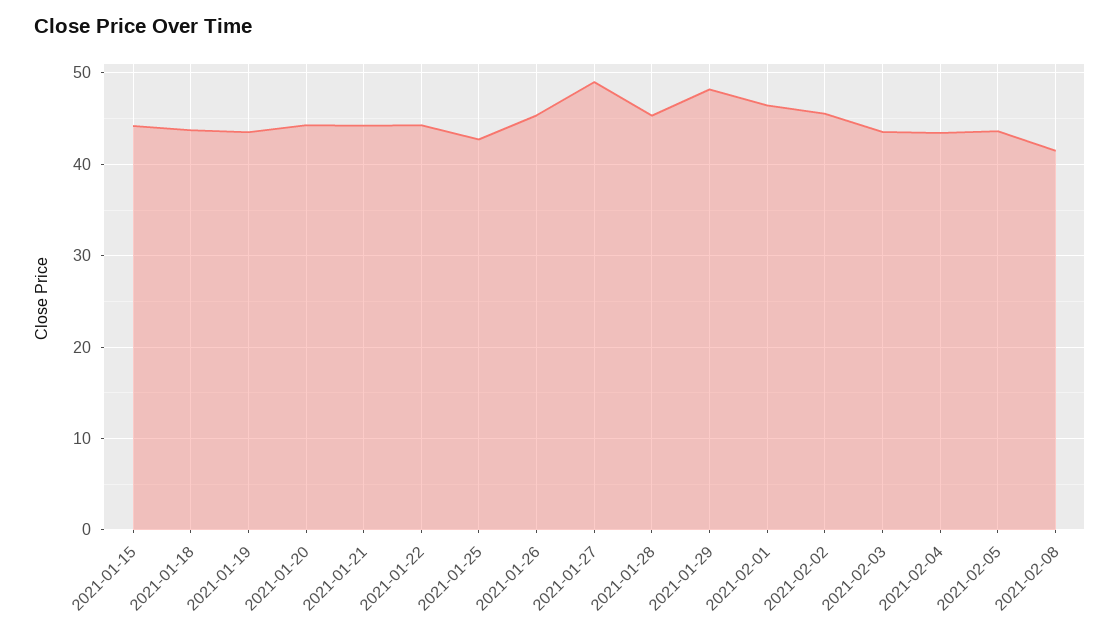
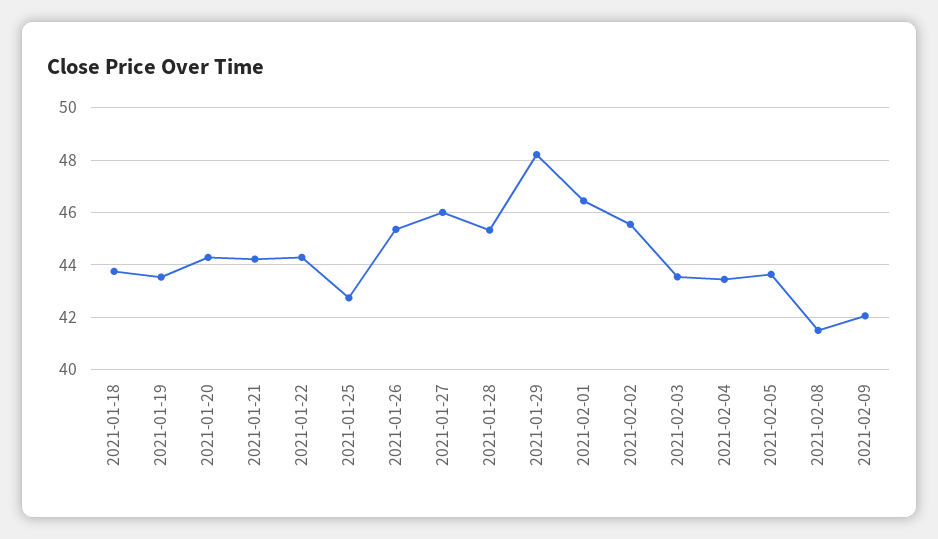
2021-01-15: 44 -> none
2021-01-27: 49 -> 46
2021-02-09: none -> 42

